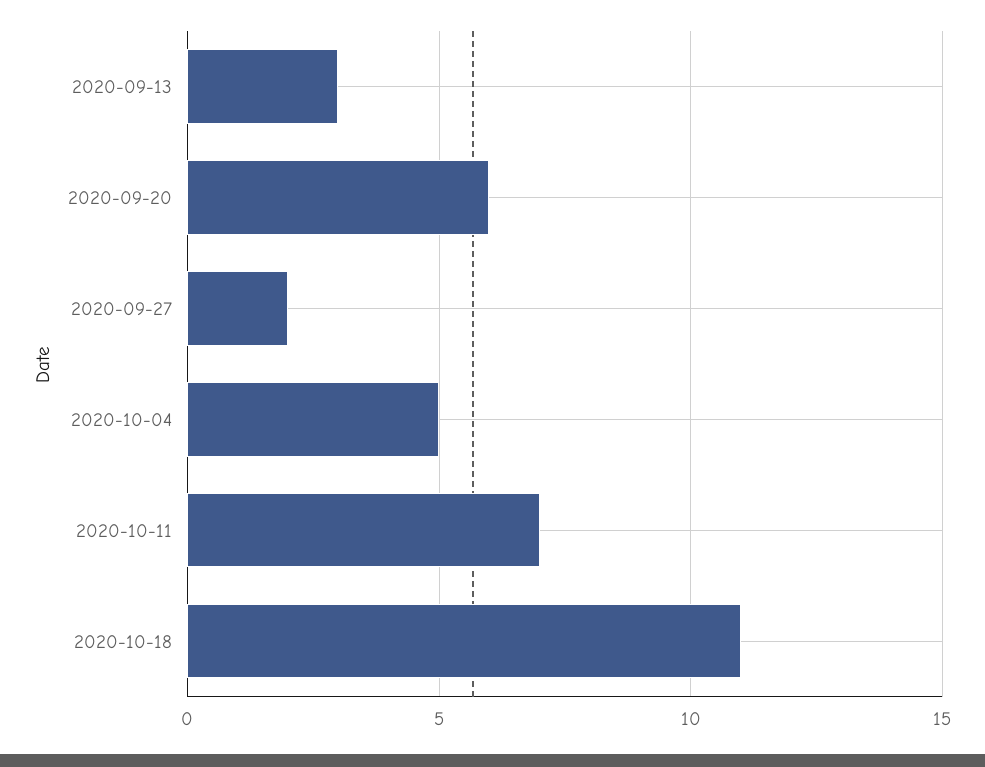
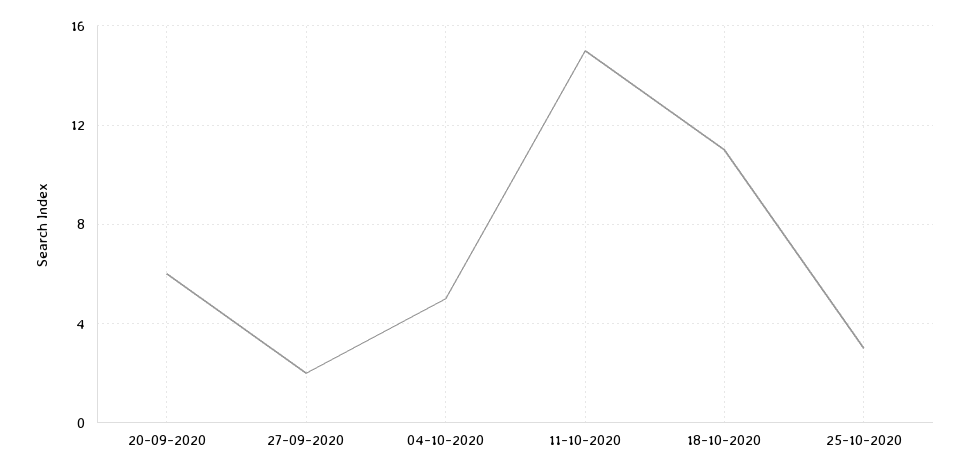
2020-09-13: 3 -> none
2020-10-11: 7 -> 15
25-10-2020: none -> 3

